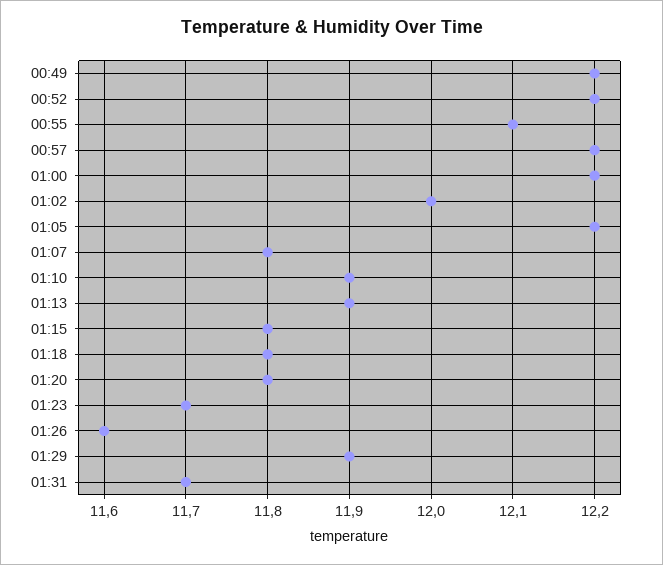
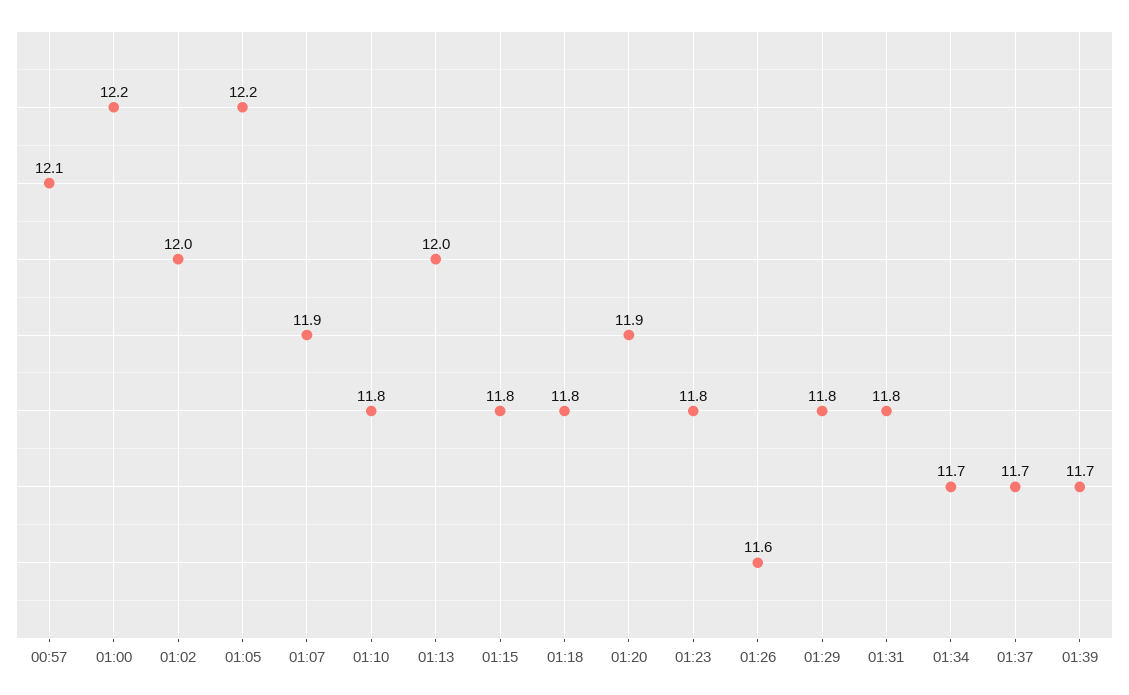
00:49: 12.2 -> none
00:52: 12.2 -> none
00:55: 12.1 -> none
00:57: 12.2 -> 12.1
01:07: 11.8 -> 11.9
01:10: 11.9 -> 11.8
01:13: 11.9 -> 12
01:20: 11.8 -> 11.9
01:23: 11.7 -> 11.8
01:29: 11.9 -> 11.8
01:31: 11.7 -> 11.8
01:34: none -> 11.7
01:37: none -> 11.7
01:39: none -> 11.7

